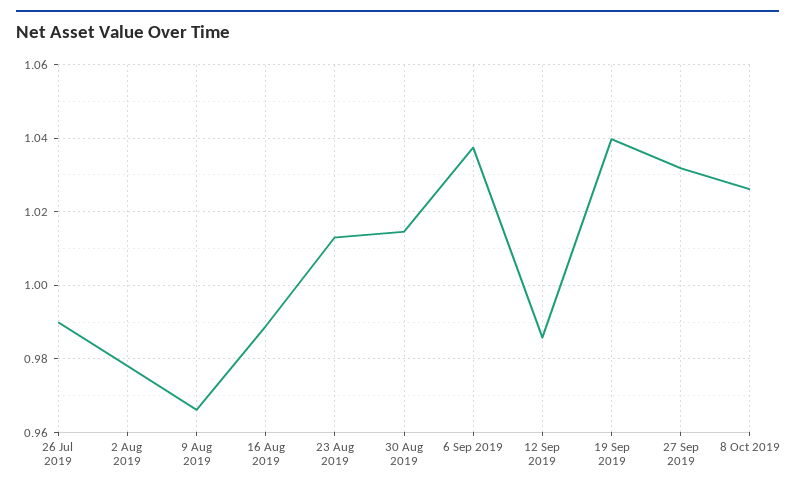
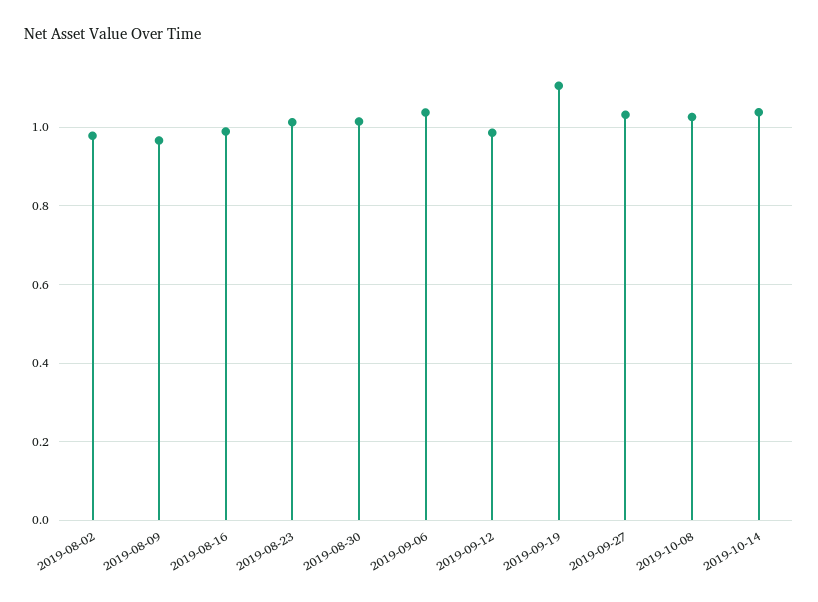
26 Jul 2019: 0.99 -> none
19 Sep 2019: 1.04 -> 1.1
2019-10-14: none -> 1.04

